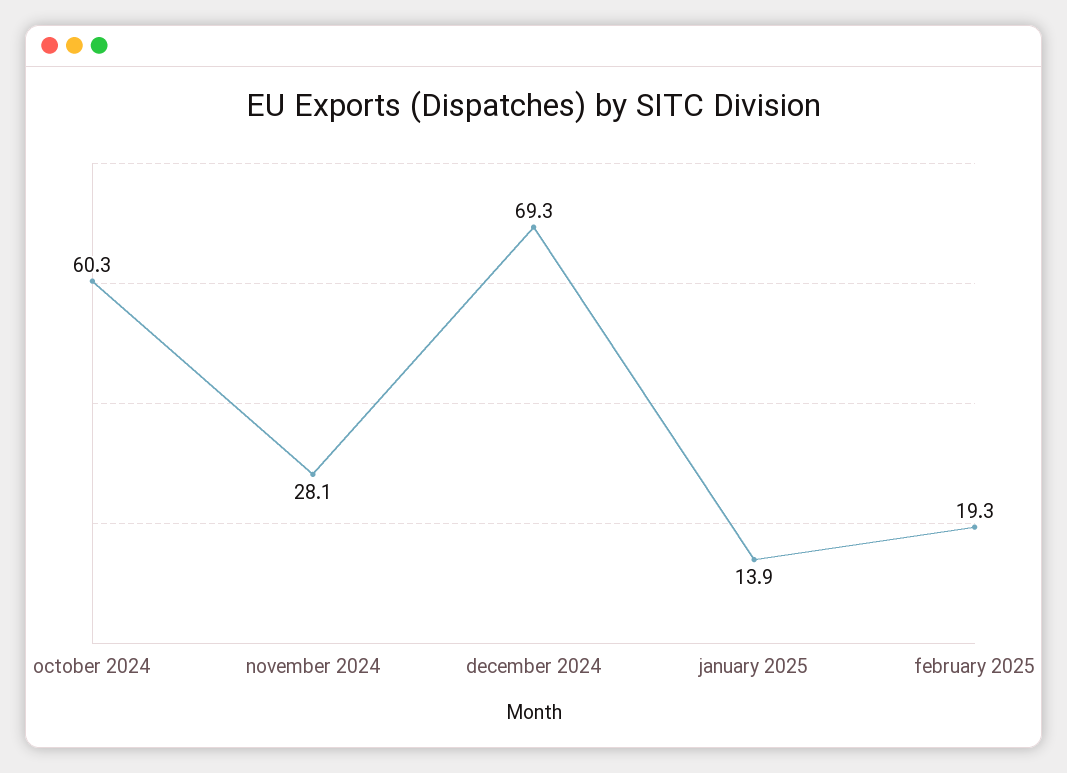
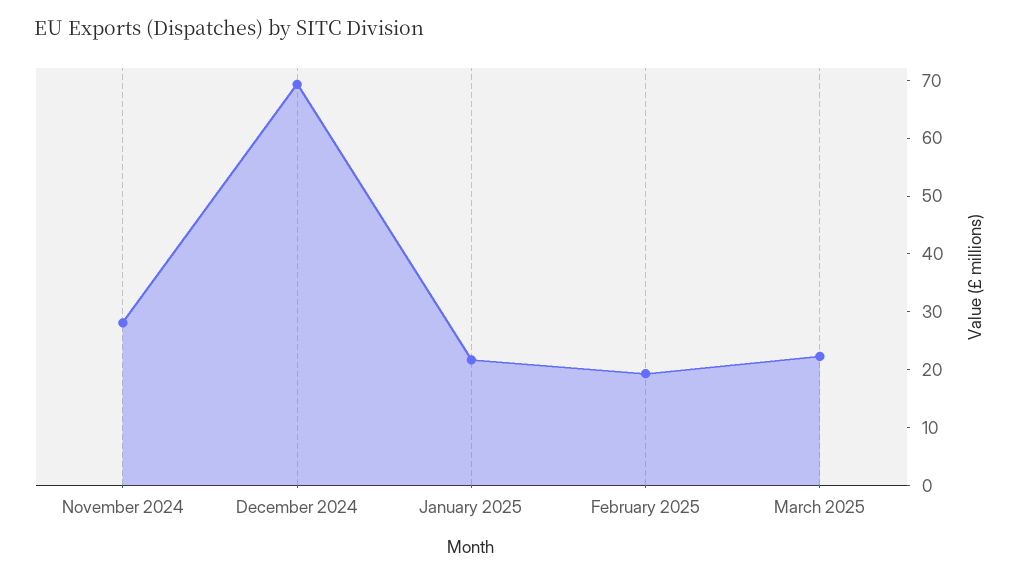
october 2024: 60.3 -> none
january 2025: 13.9 -> 22
March 2025: none -> 22

